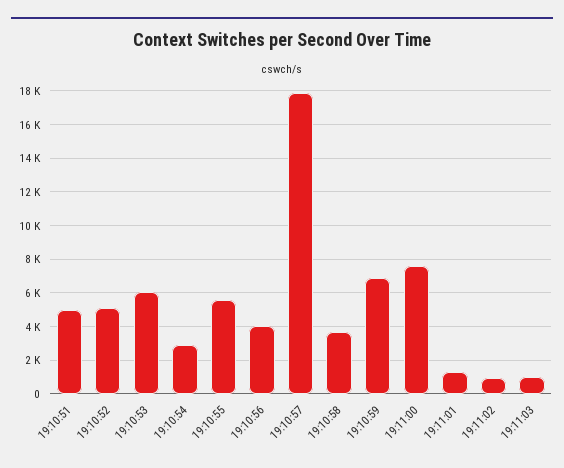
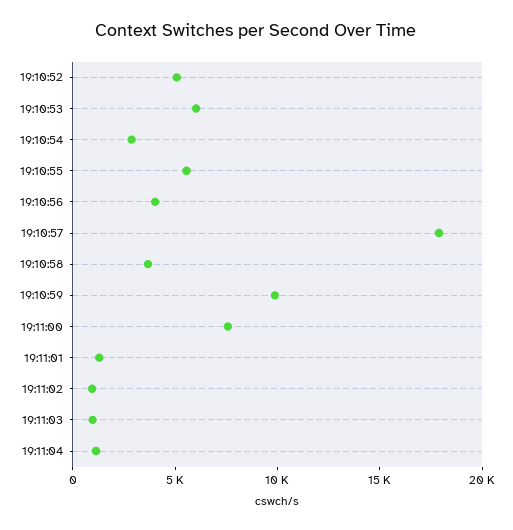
19:10:51: 5000 -> none
19:10:59: 7000 -> 10000
19:11:04: none -> 1000

